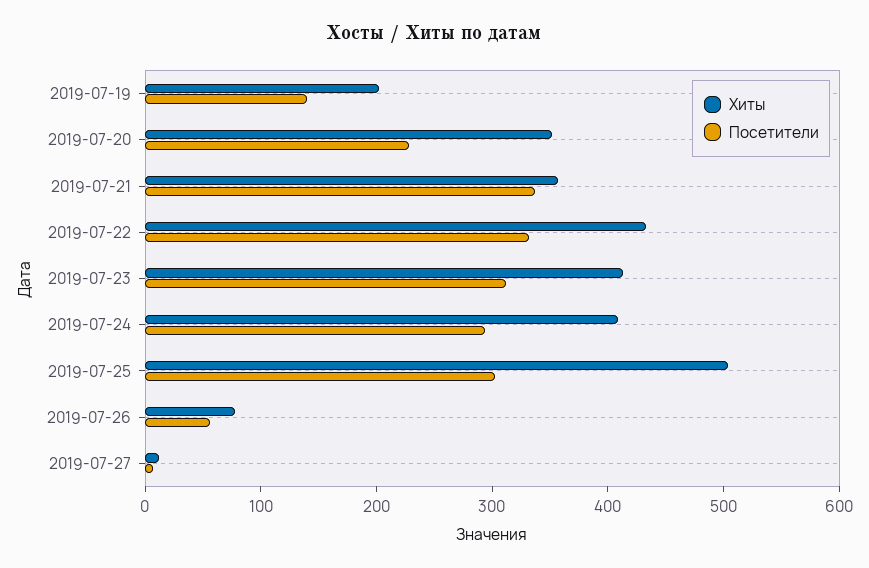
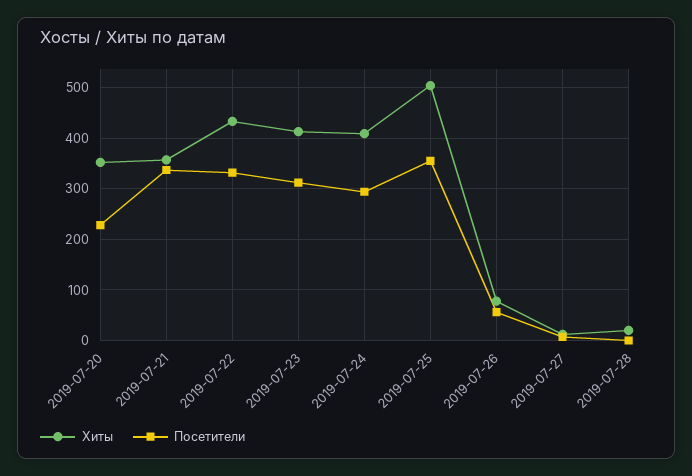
Хиты, 2019-07-19: 200 -> none
Посетители, 2019-07-19: 140 -> none
Посетители, 2019-07-25: 300 -> 360
Хиты, 2019-07-28: none -> 20
Посетители, 2019-07-28: none -> 0

